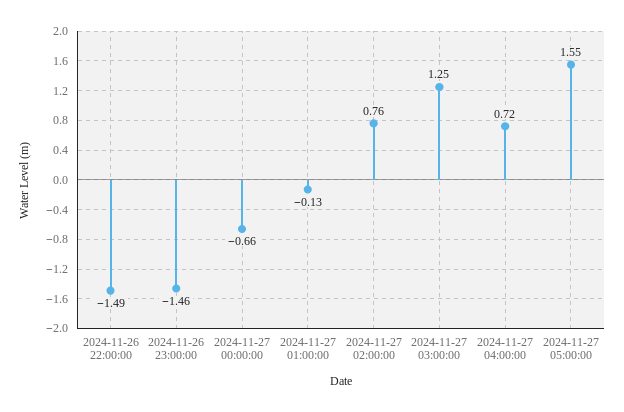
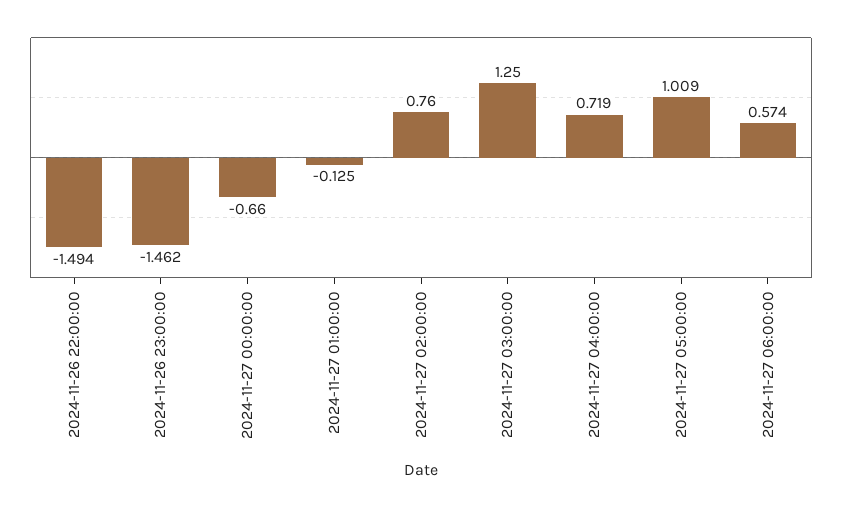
2024-11-27 05:00:00: 1.55 -> 1.009
2024-11-27 06:00:00: none -> 0.574

